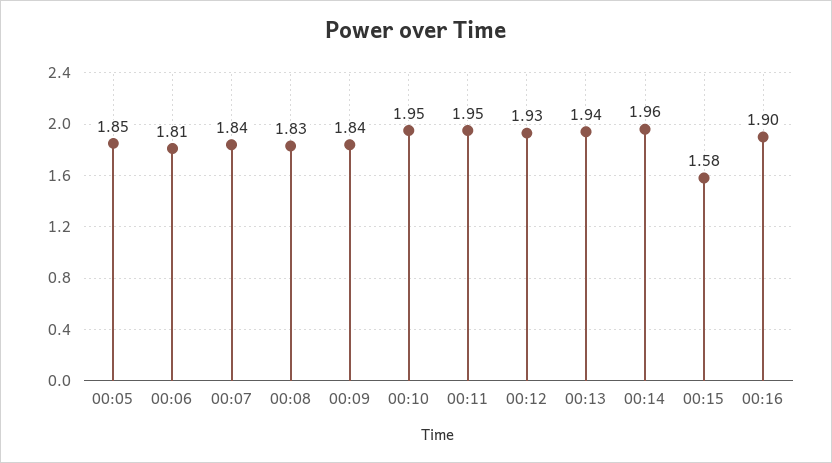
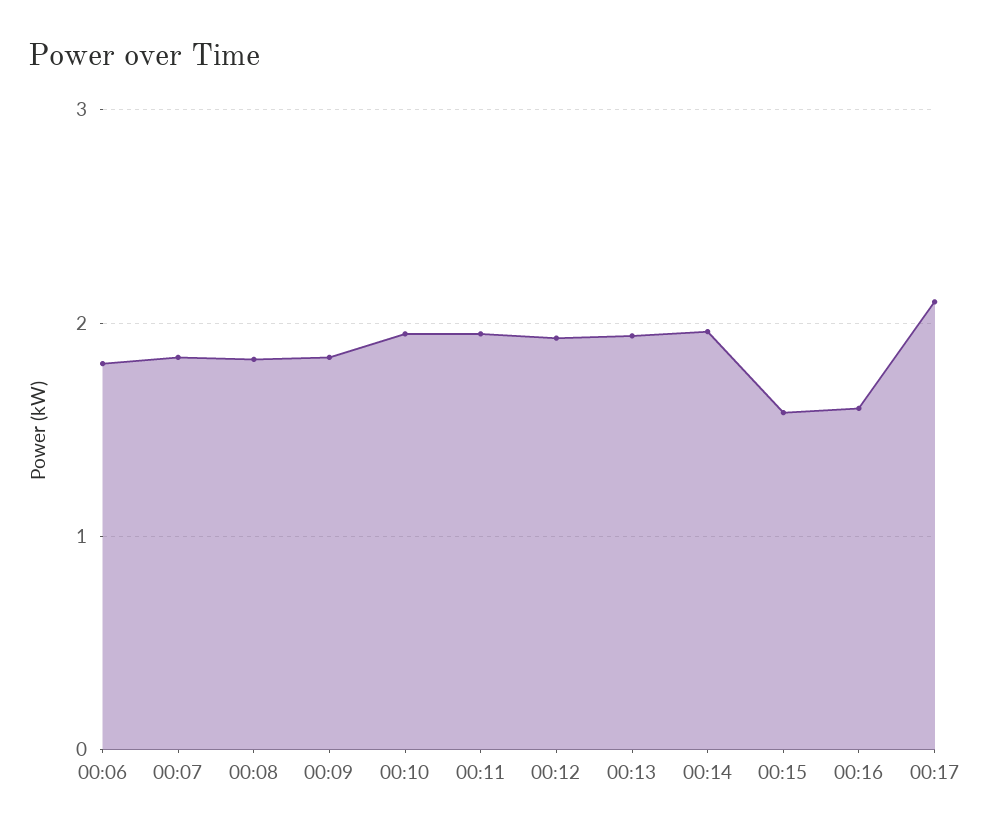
00:05: 1.85 -> none
00:16: 1.9 -> 1.6
00:17: none -> 2.1

